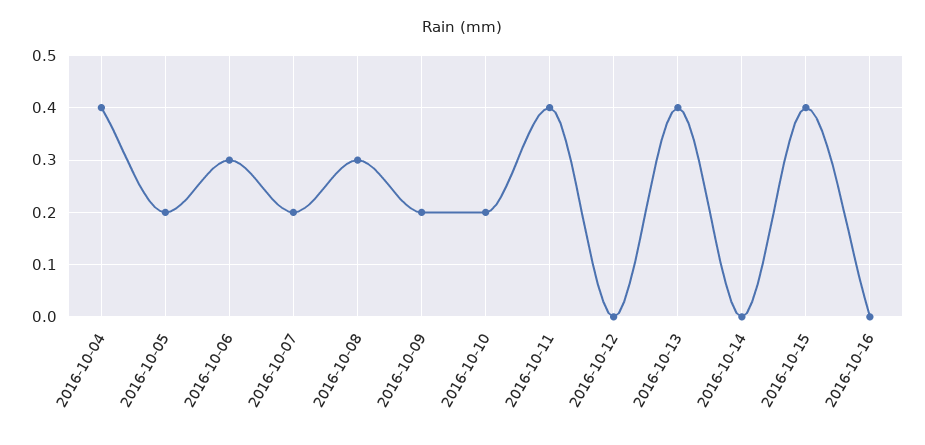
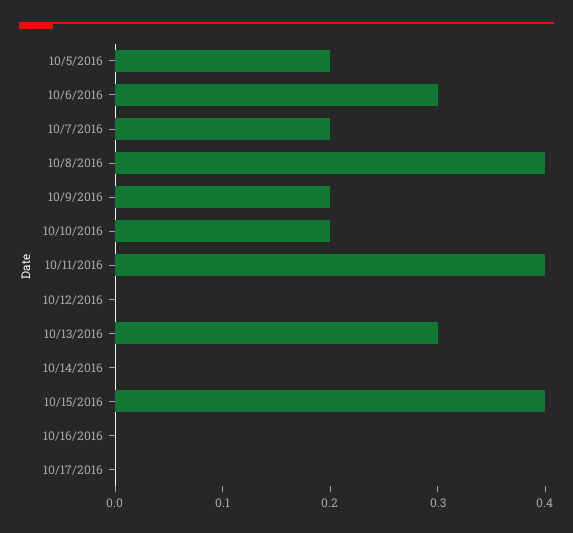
2016-10-04: 0.4 -> none
2016-10-08: 0.3 -> 0.4
2016-10-13: 0.4 -> 0.3
10/17/2016: none -> 0

